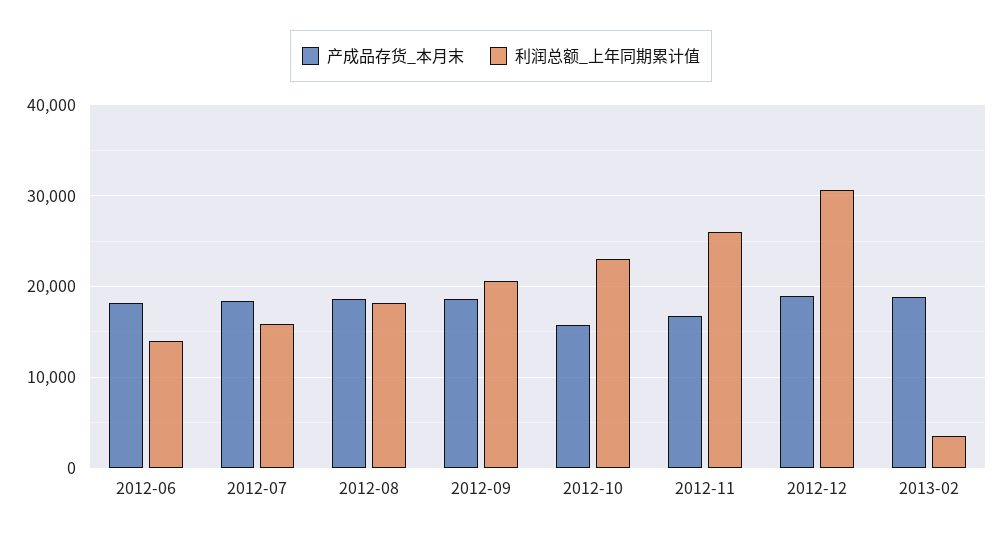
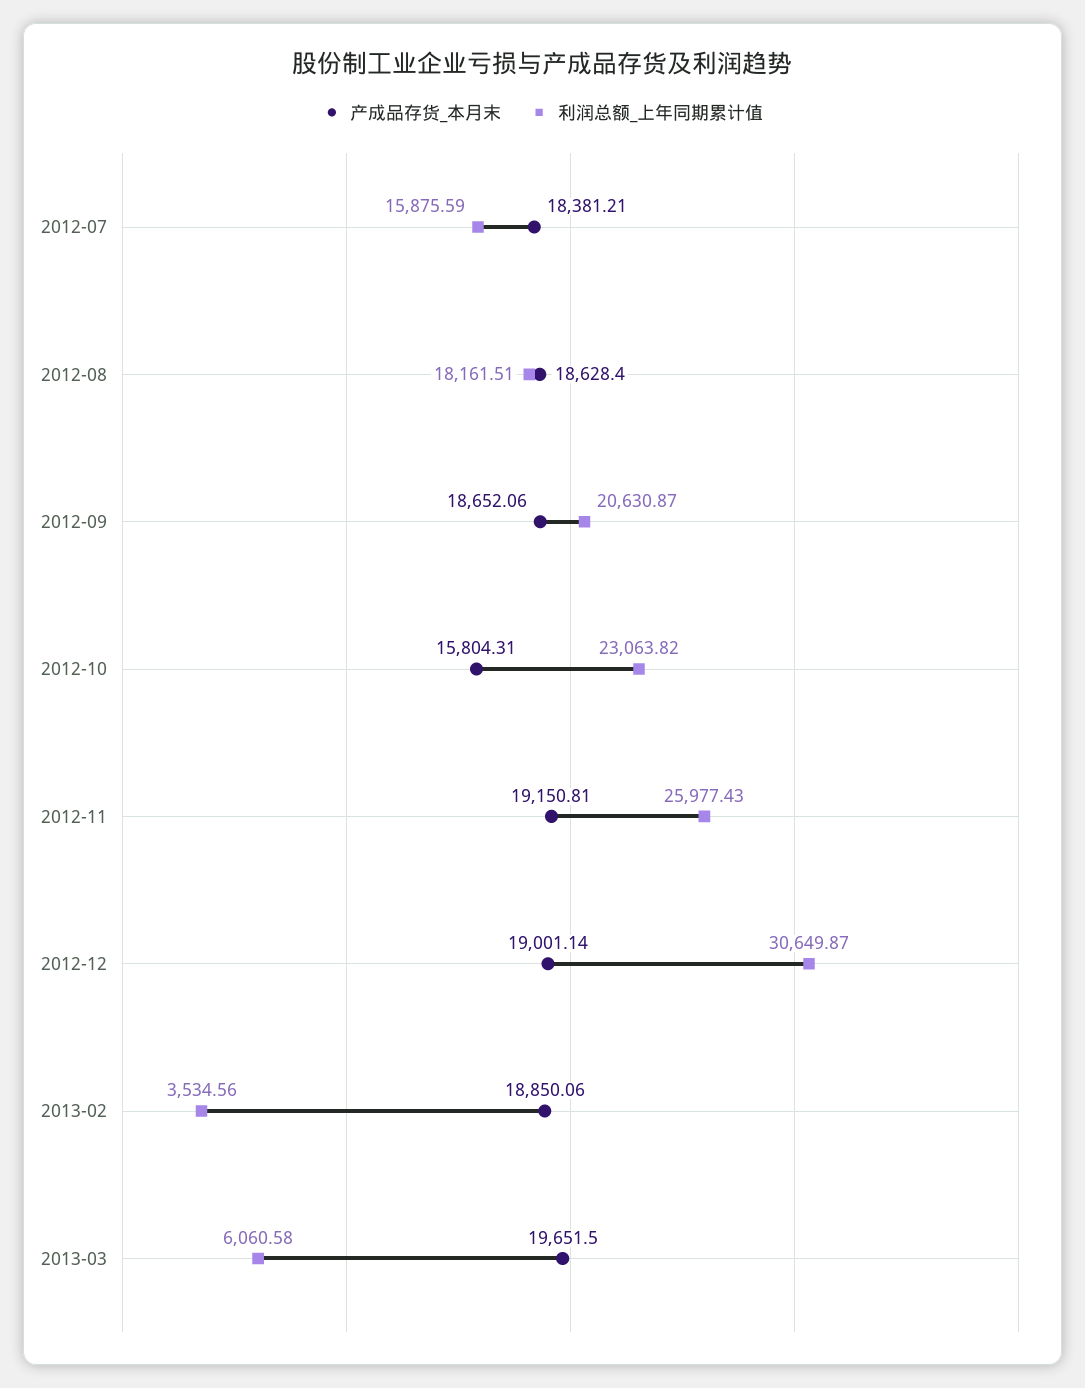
产成品存货_本月末, 2012-06: 18000 -> none
利润总额_上年同期累计值, 2012-06: 14000 -> none
产成品存货_本月末, 2012-11: 17000 -> 19150.81
产成品存货_本月末, 2013-03: none -> 19651.5
利润总额_上年同期累计值, 2013-03: none -> 6060.58

